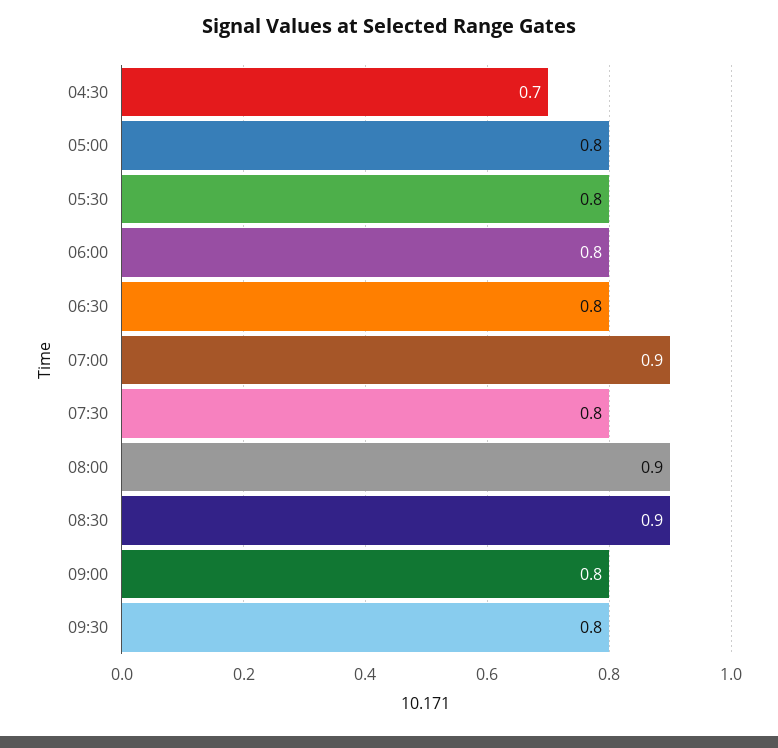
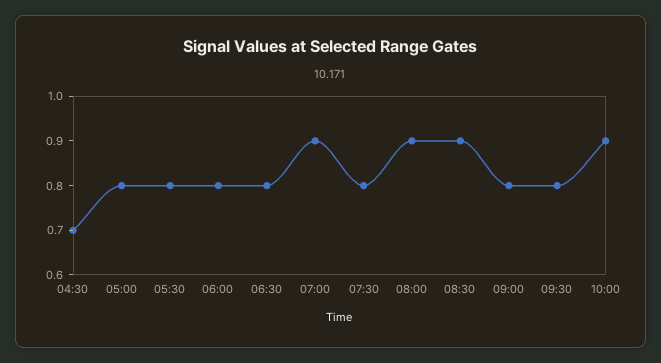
10:00: none -> 0.9

